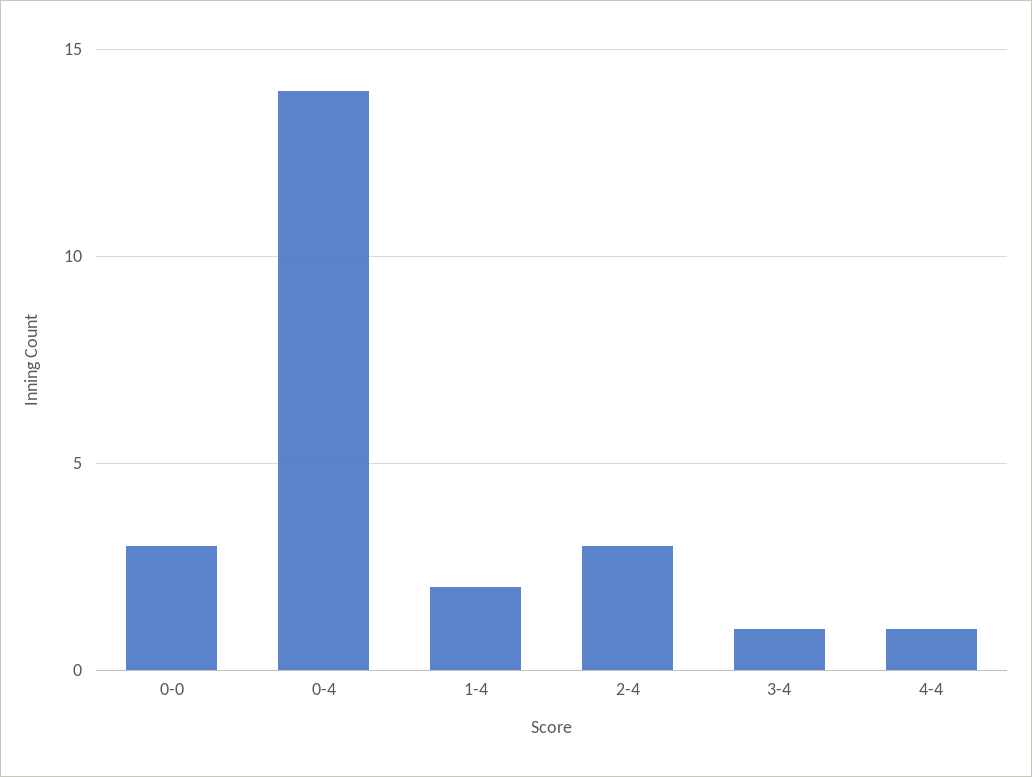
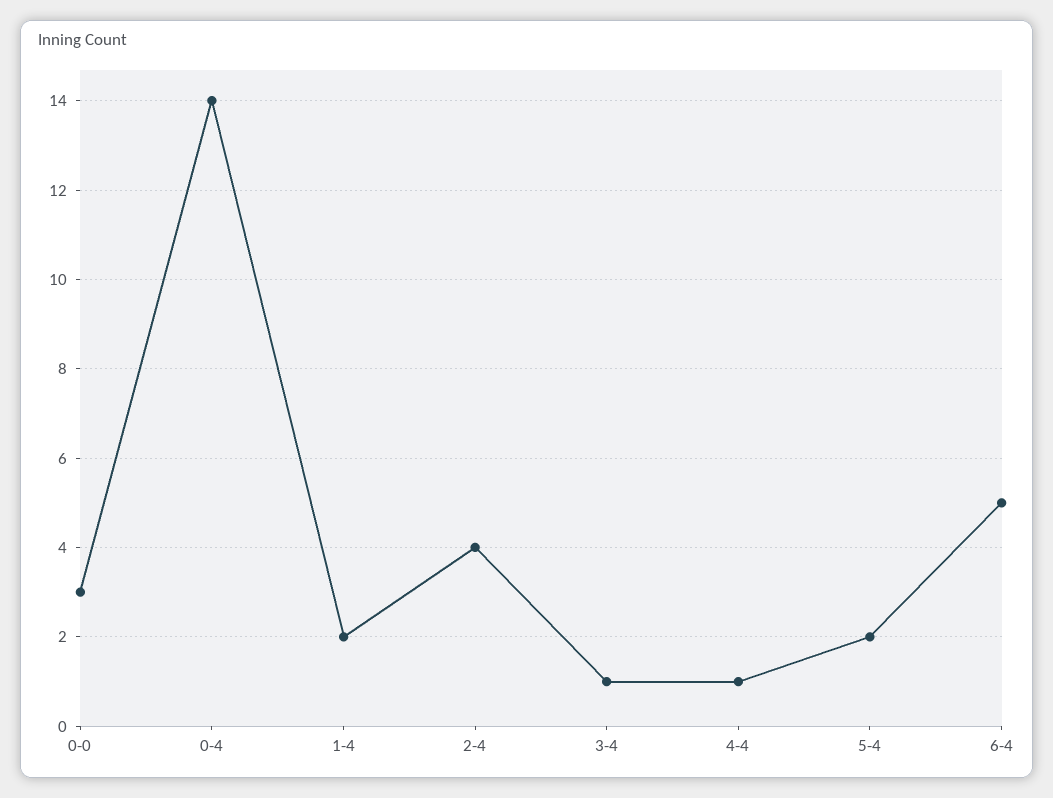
2-4: 3 -> 4
5-4: none -> 2
6-4: none -> 5

